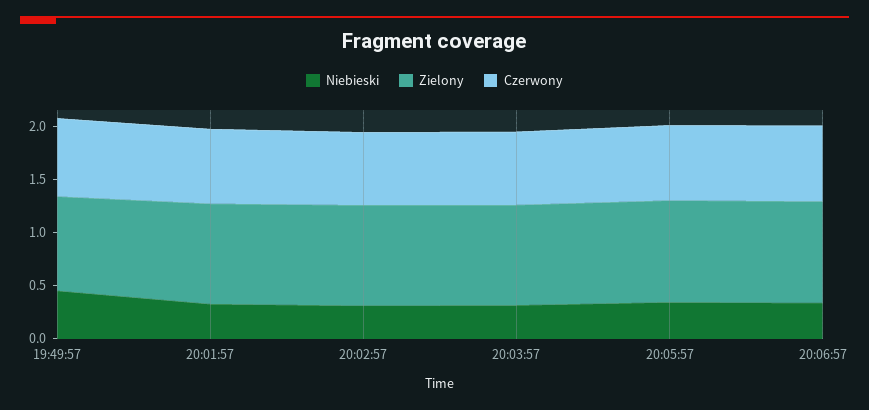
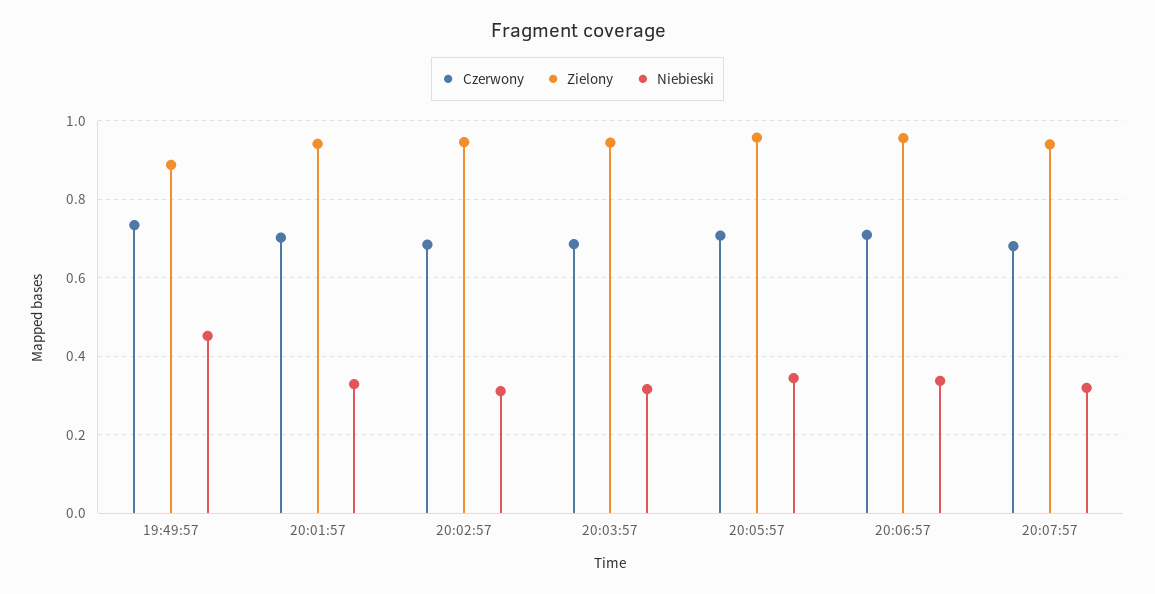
Czerwony, 20:07:57: none -> 0.68
Zielony, 20:07:57: none -> 0.94
Niebieski, 20:07:57: none -> 0.32

